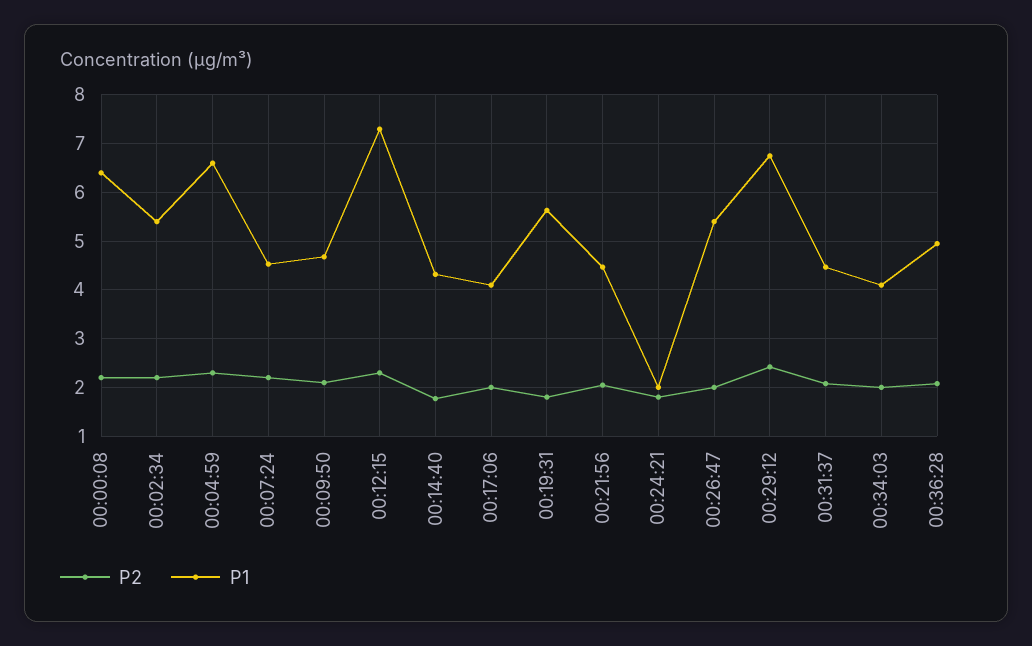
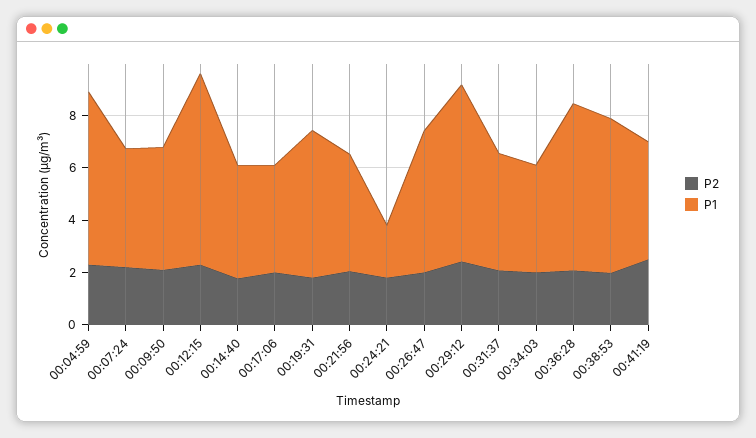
P2, 00:00:08: 2.2 -> none
P1, 00:00:08: 6.4 -> none
P2, 00:02:34: 2.2 -> none
P1, 00:02:34: 5.4 -> none
P1, 00:36:28: 5 -> 6.5
P2, 00:38:53: none -> 2
P1, 00:38:53: none -> 6
P2, 00:41:19: none -> 2.5
P1, 00:41:19: none -> 4.5

